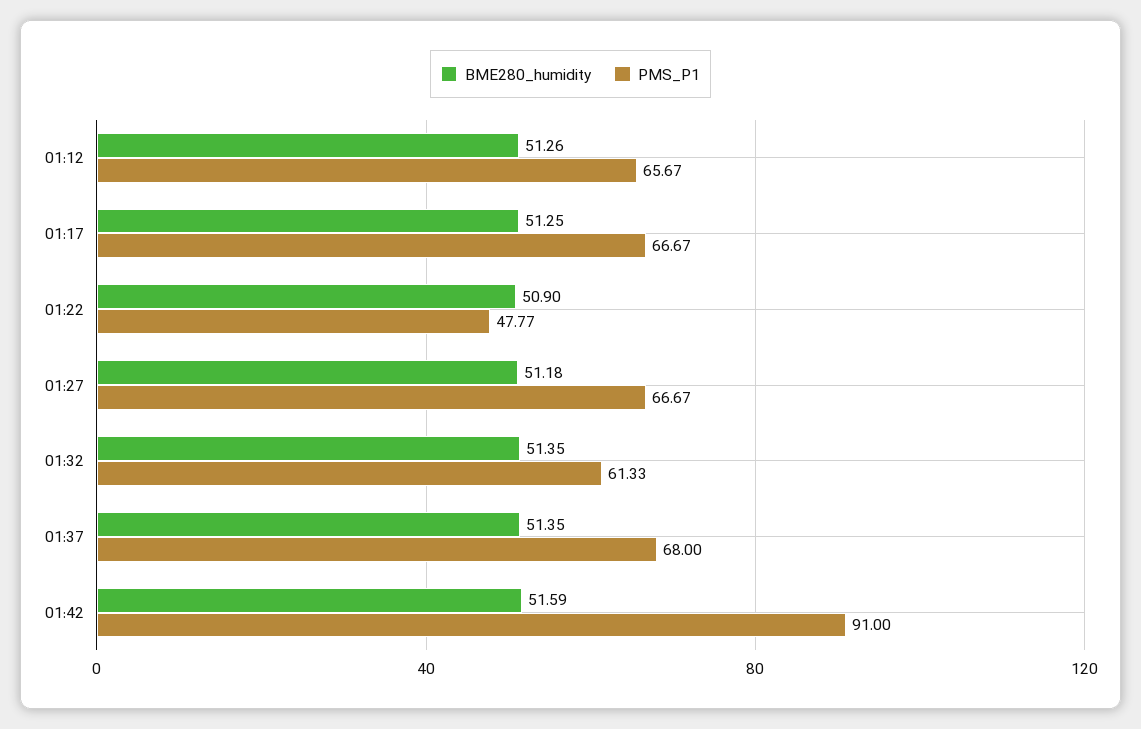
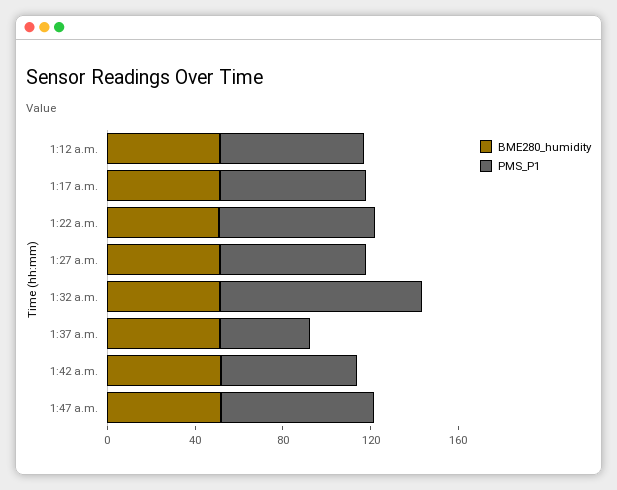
PMS_P1, 01:22: 47.77 -> 70
PMS_P1, 01:32: 61.33 -> 90
PMS_P1, 01:37: 68 -> 40
PMS_P1, 01:42: 91 -> 60
BME280_humidity, 1:47 a.m.: none -> 50
PMS_P1, 1:47 a.m.: none -> 70

